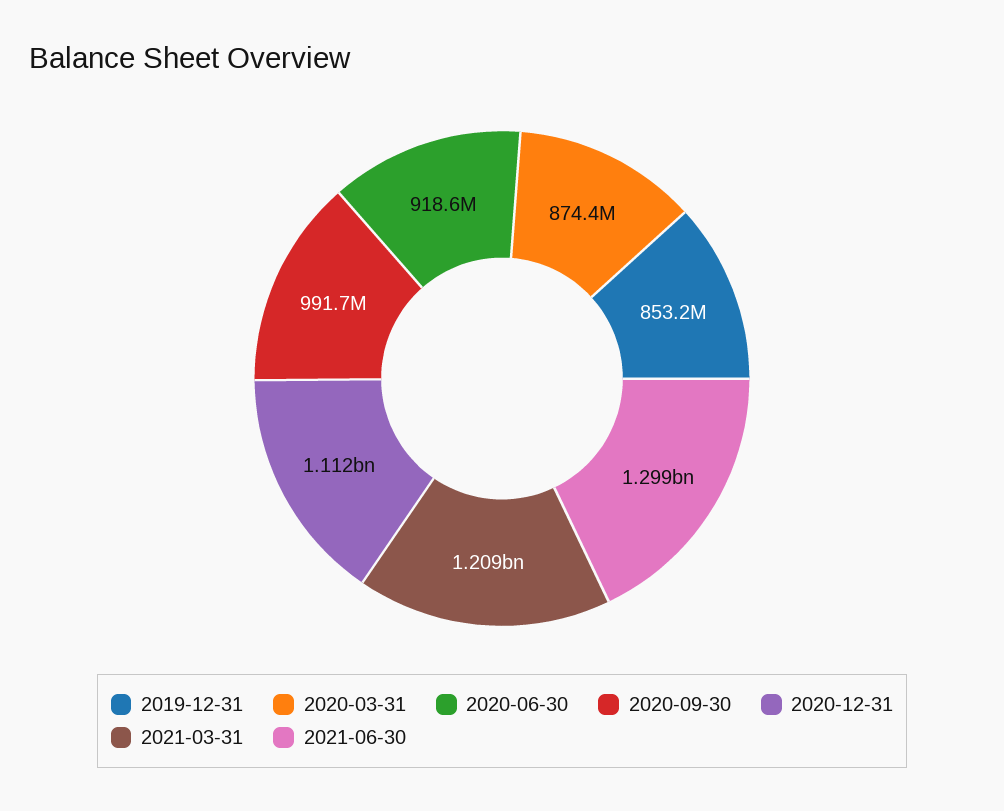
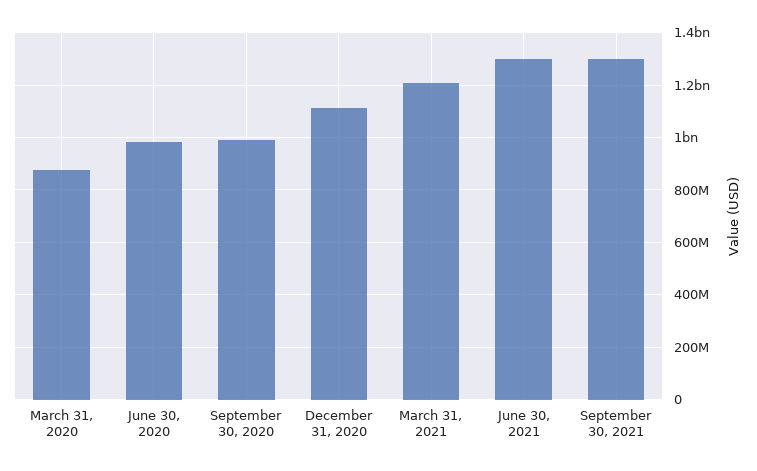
2019-12-31: 853200000 -> none
2020-06-30: 918600000 -> 975000000
September 30, 2021: none -> 1300000000

